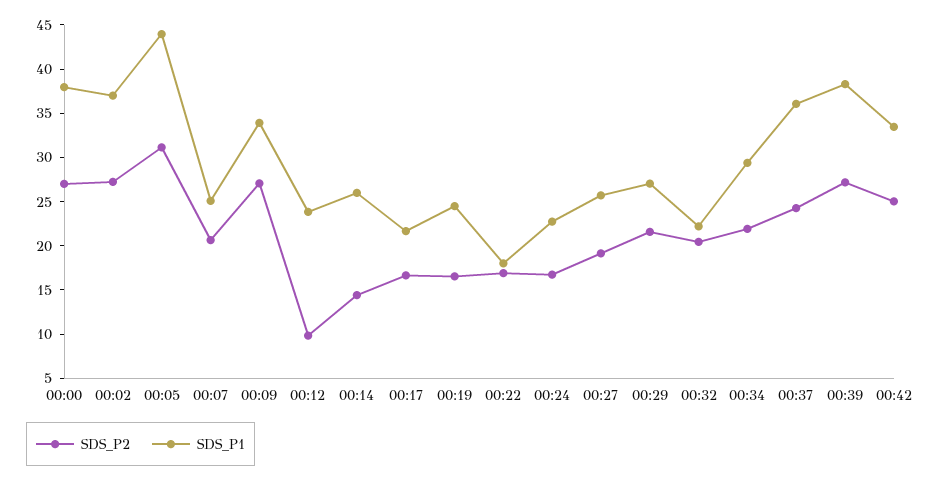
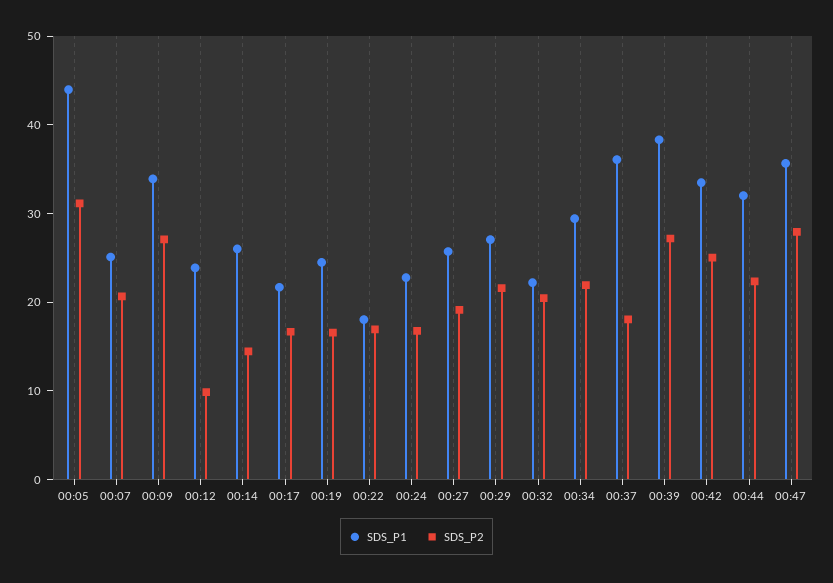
SDS_P2, 00:00: 27 -> none
SDS_P1, 00:00: 38 -> none
SDS_P2, 00:02: 27 -> none
SDS_P1, 00:02: 37 -> none
SDS_P2, 00:37: 24 -> 18
SDS_P1, 00:44: none -> 32
SDS_P2, 00:44: none -> 22
SDS_P1, 00:47: none -> 36
SDS_P2, 00:47: none -> 28

